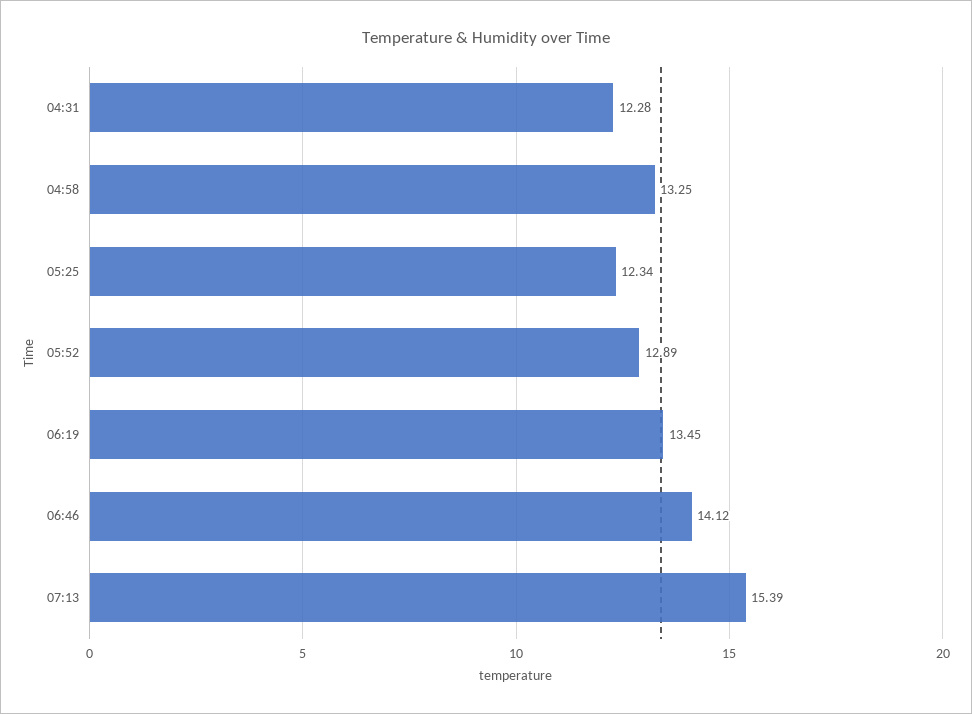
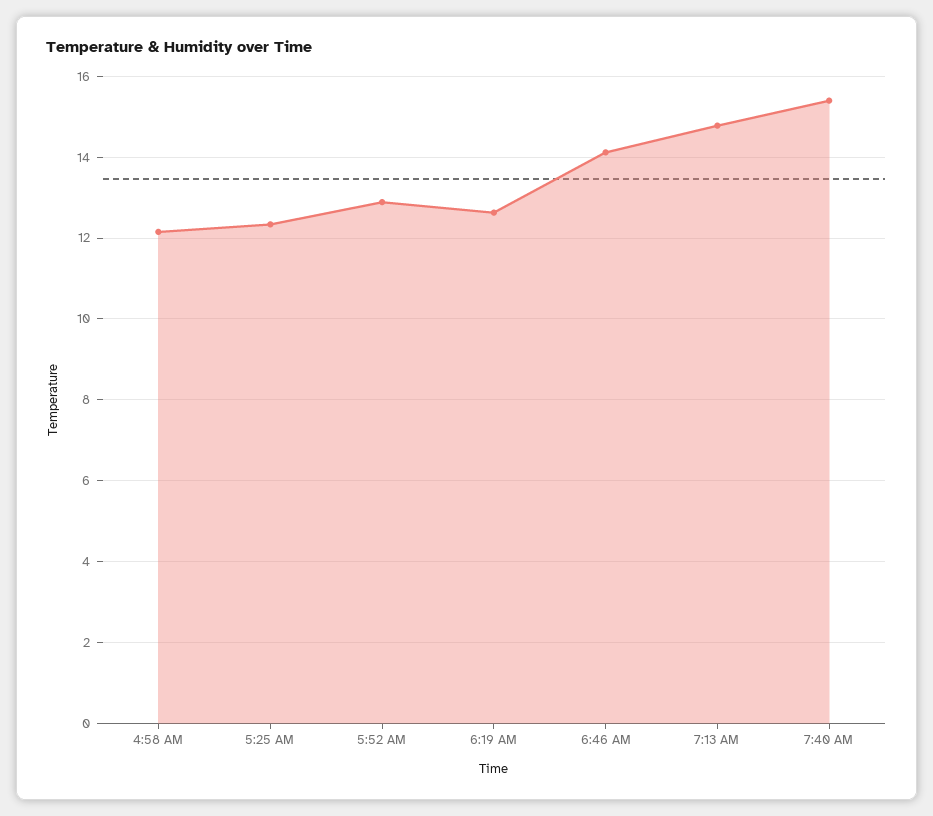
04:31: 12.28 -> none
04:58: 13.25 -> 12.2
06:19: 13.45 -> 12.6
07:13: 15.39 -> 14.8
7:40 AM: none -> 15.4

